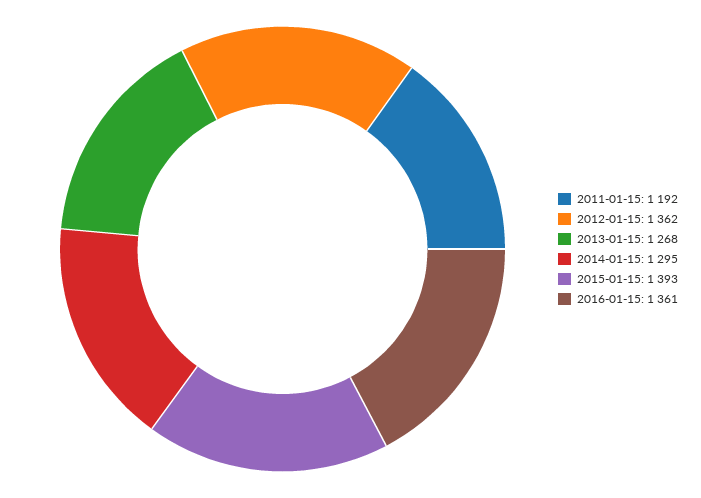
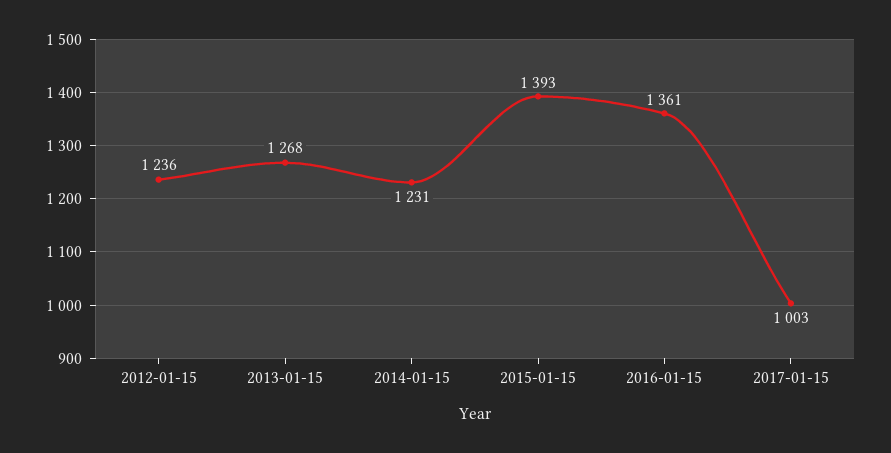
2011-01-15: 1192 -> none
2012-01-15: 1362 -> 1236
2014-01-15: 1295 -> 1231
2017-01-15: none -> 1003

